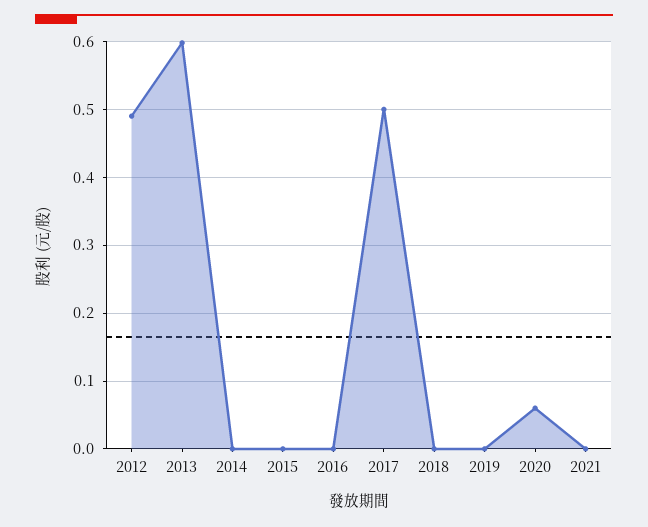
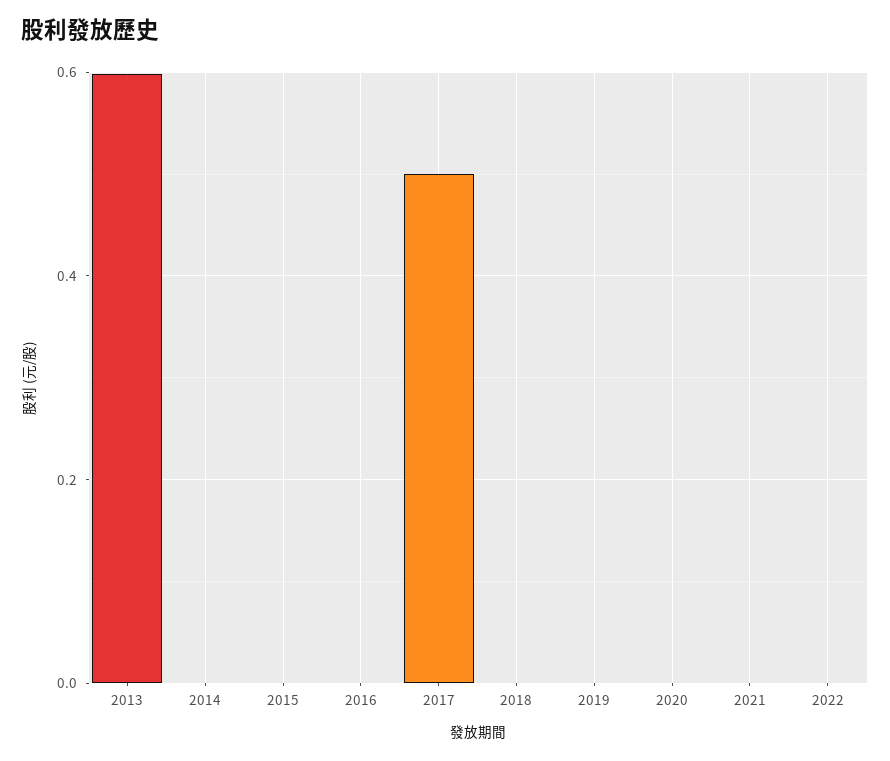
2012: 0.49 -> none
2020: 0.06 -> 0
2022: none -> 0

